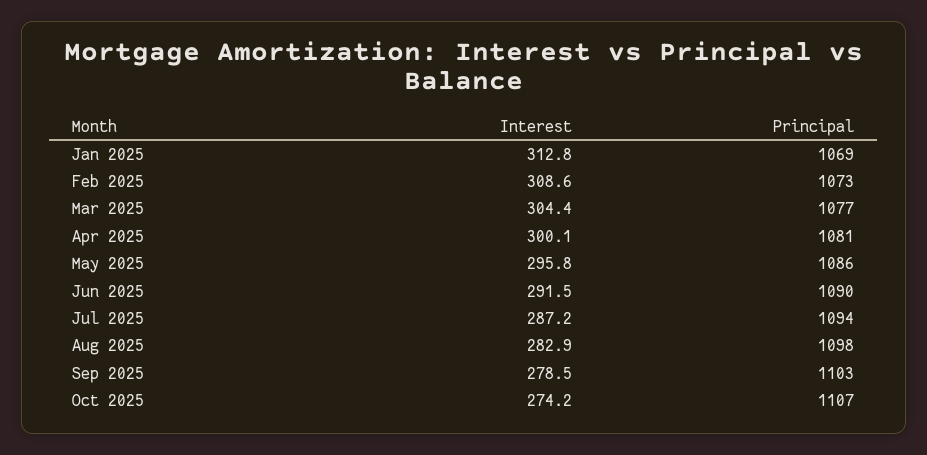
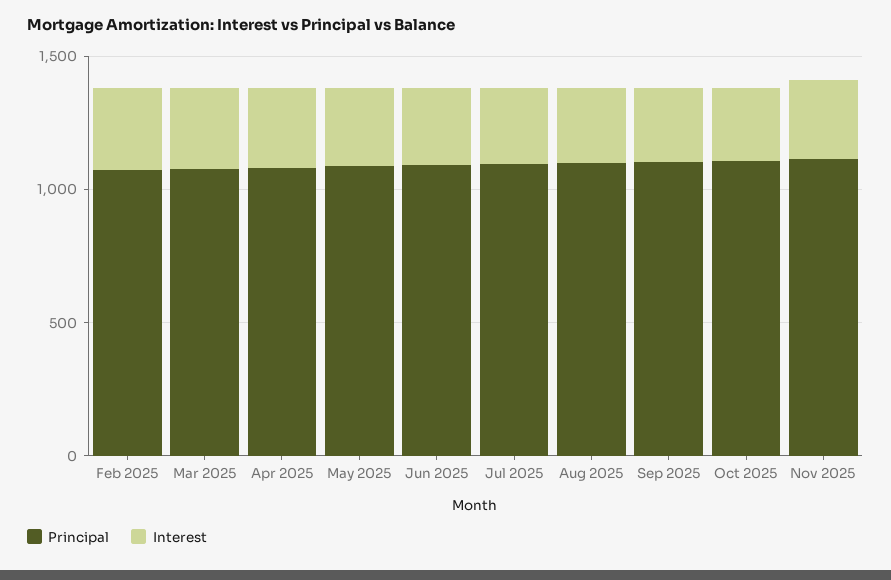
Interest, Jan 2025: 312.8 -> none
Principal, Jan 2025: 1069 -> none
Principal, Nov 2025: none -> 1100
Interest, Nov 2025: none -> 300

